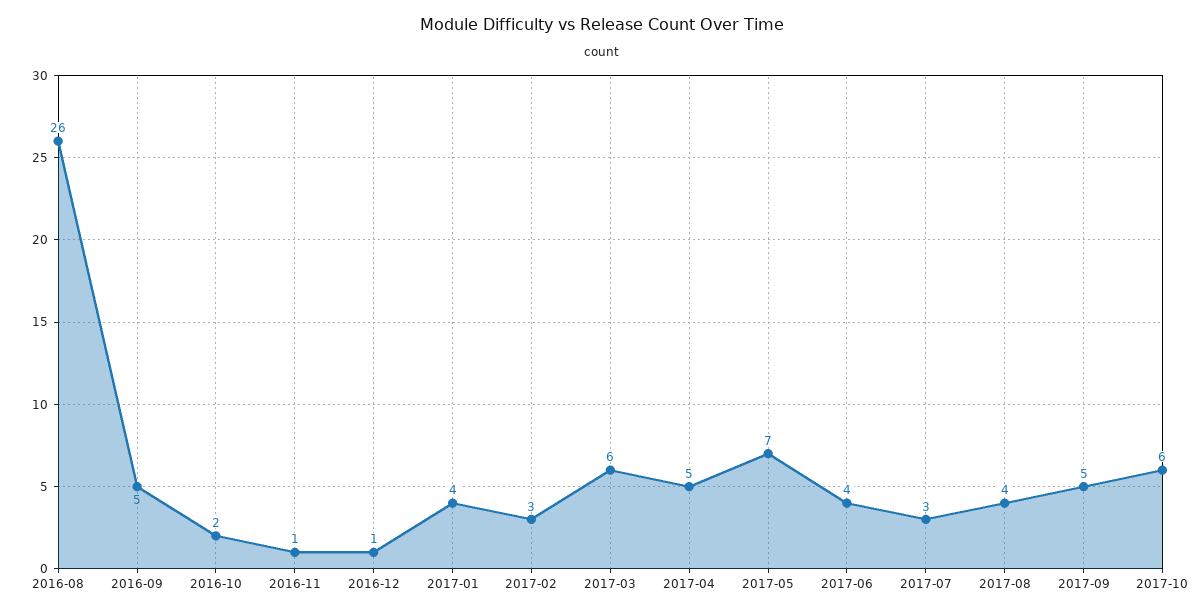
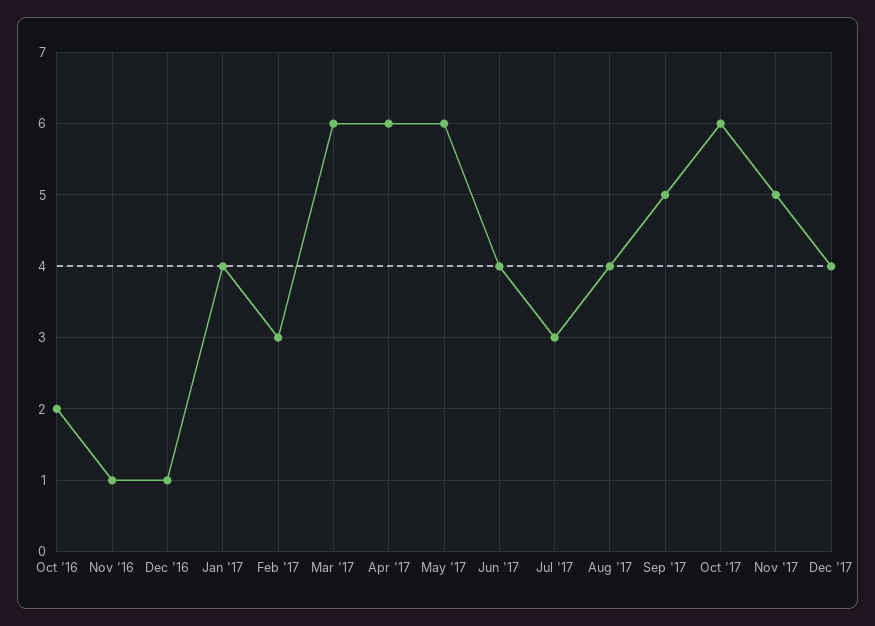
2016-08: 26 -> none
2016-09: 5 -> none
2017-04: 5 -> 6
2017-05: 7 -> 6
Nov '17: none -> 5
Dec '17: none -> 4

